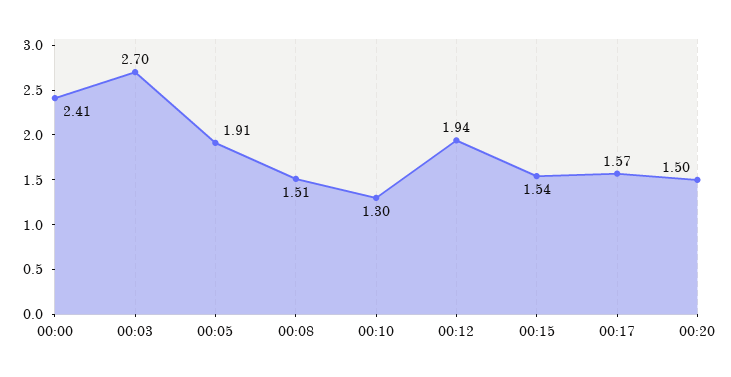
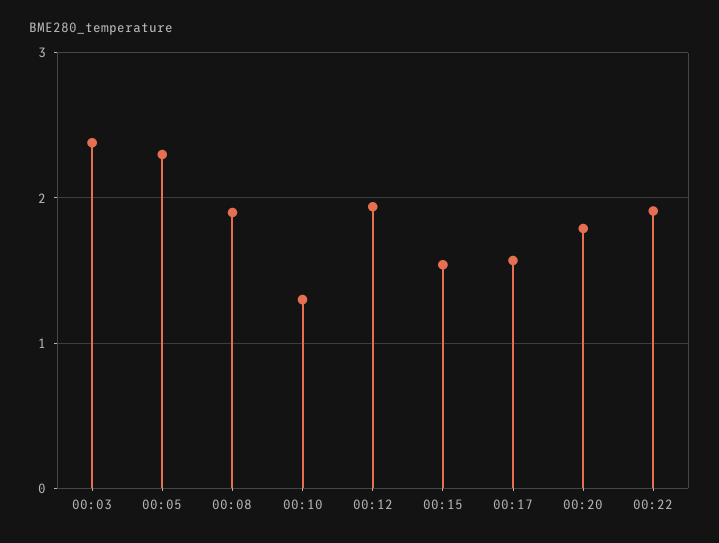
00:00: 2.41 -> none
00:03: 2.7 -> 2.4
00:05: 1.91 -> 2.3
00:08: 1.51 -> 1.9
00:20: 1.5 -> 1.8
00:22: none -> 1.9

